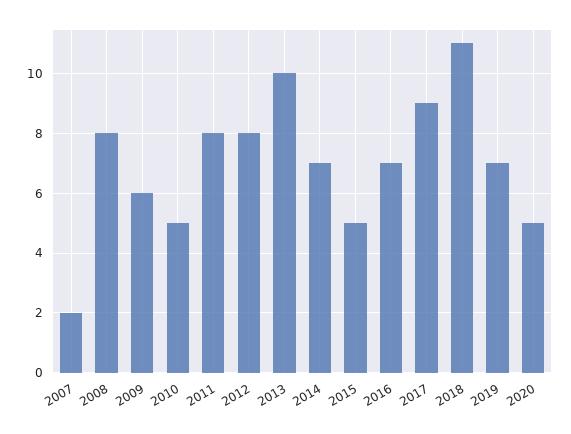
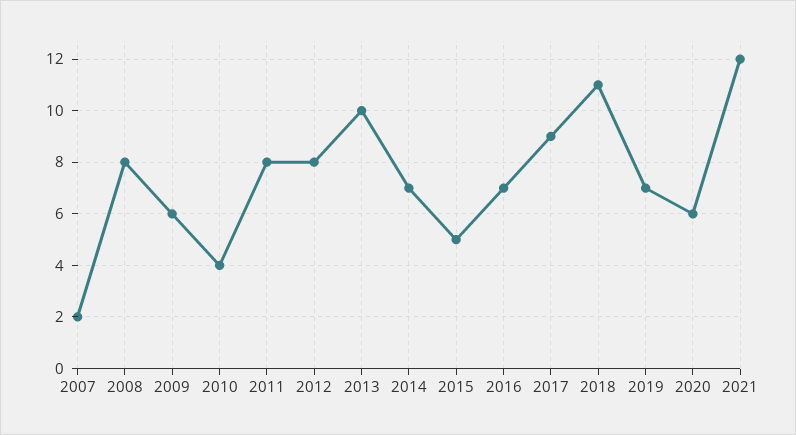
2010: 5 -> 4
2020: 5 -> 6
2021: none -> 12

